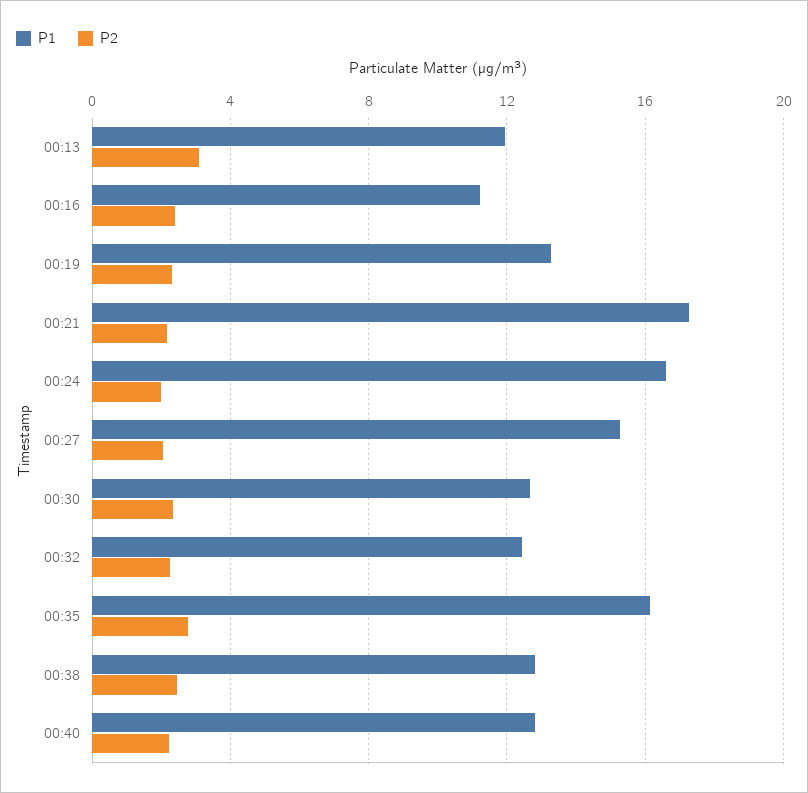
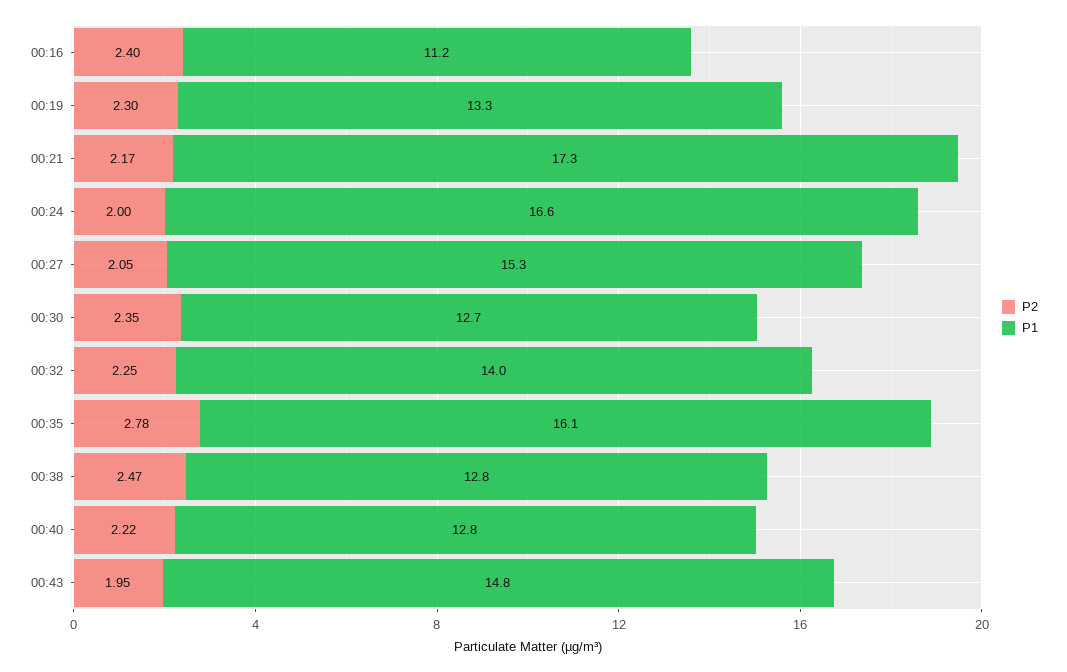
P1, 00:13: 12 -> none
P2, 00:13: 3 -> none
P1, 00:32: 12.5 -> 14
P2, 00:43: none -> 1.95
P1, 00:43: none -> 14.8

